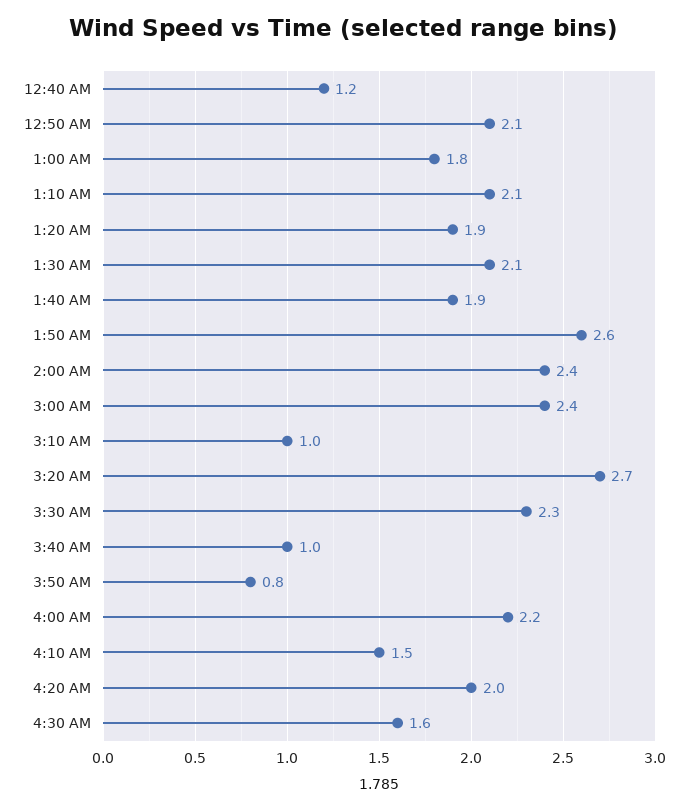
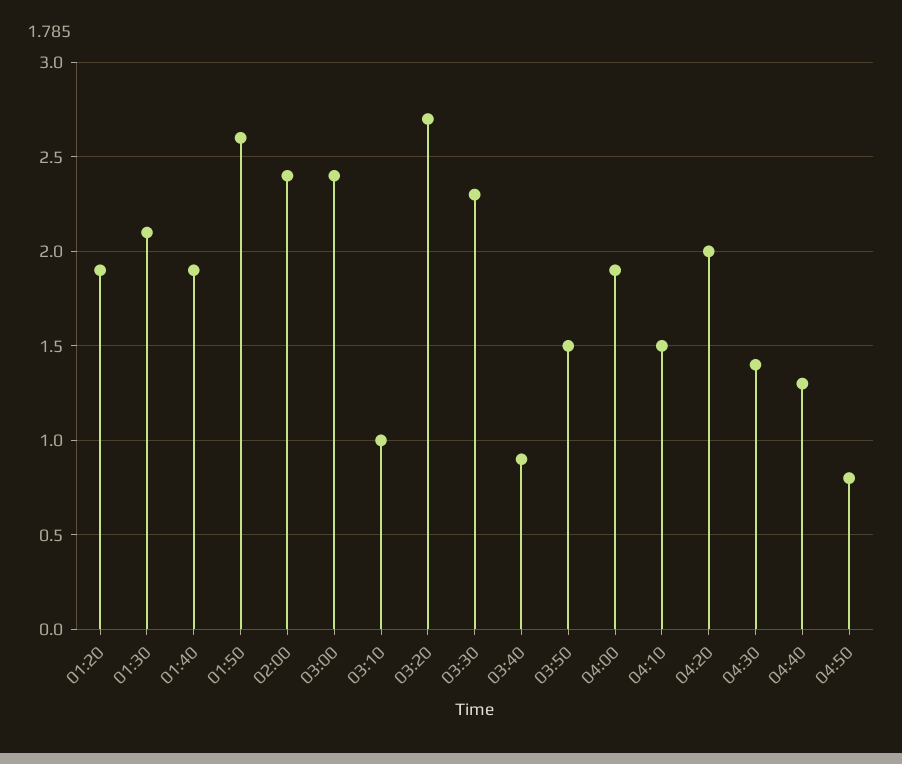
12:40 AM: 1.2 -> none
12:50 AM: 2.1 -> none
1:00 AM: 1.8 -> none
1:10 AM: 2.1 -> none
3:40 AM: 1 -> 0.9
3:50 AM: 0.8 -> 1.5
4:00 AM: 2.2 -> 1.9
4:30 AM: 1.6 -> 1.4
04:40: none -> 1.3
04:50: none -> 0.8

